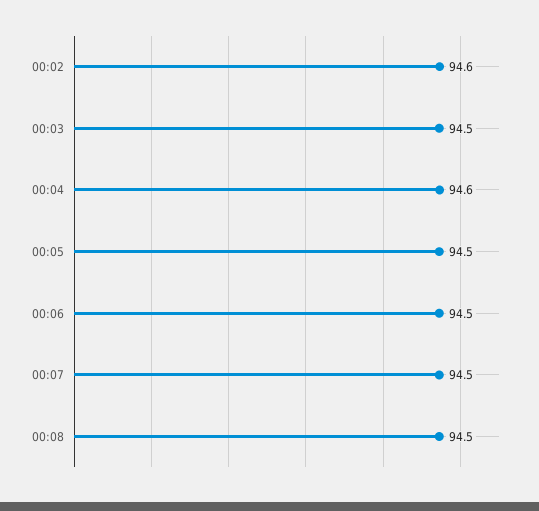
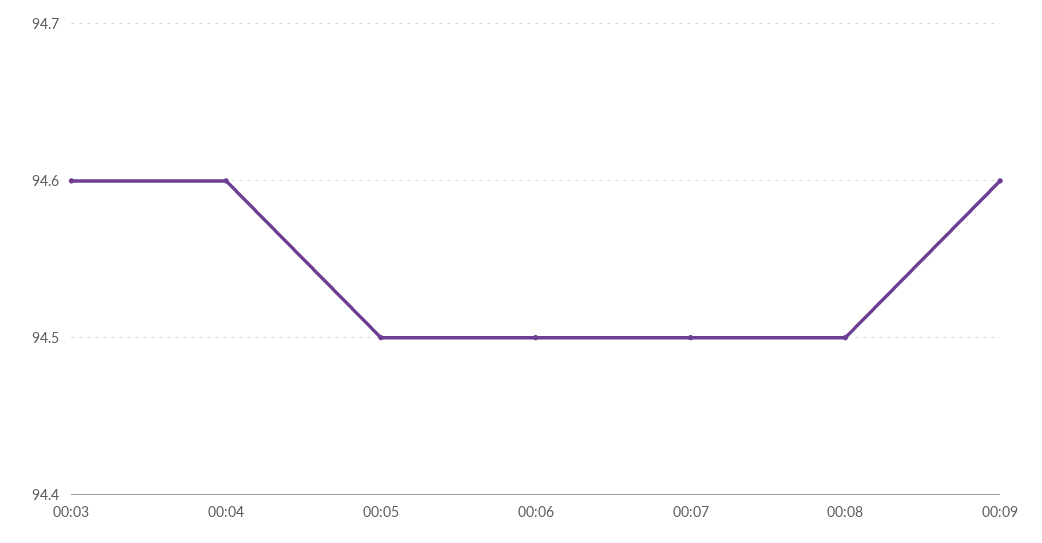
00:02: 94.6 -> none
00:03: 94.5 -> 94.6
00:09: none -> 94.6

